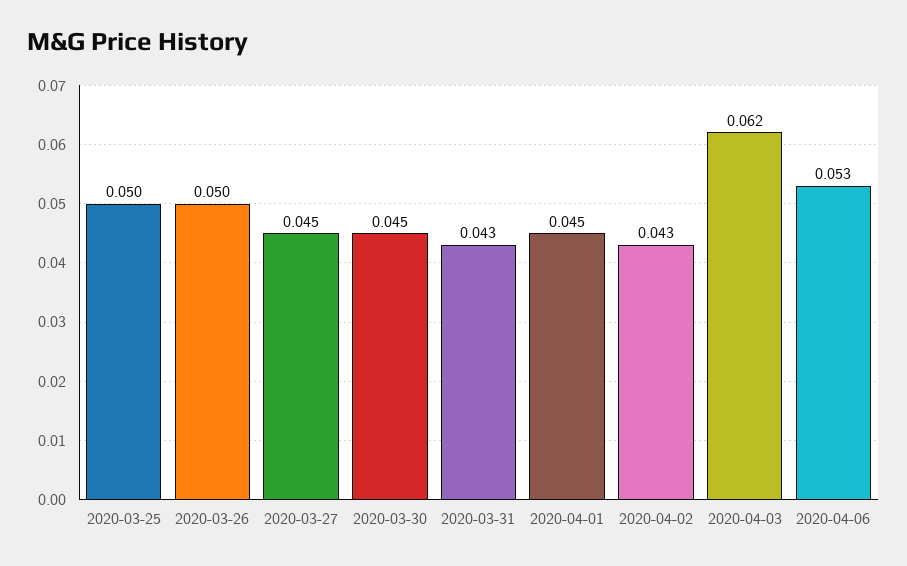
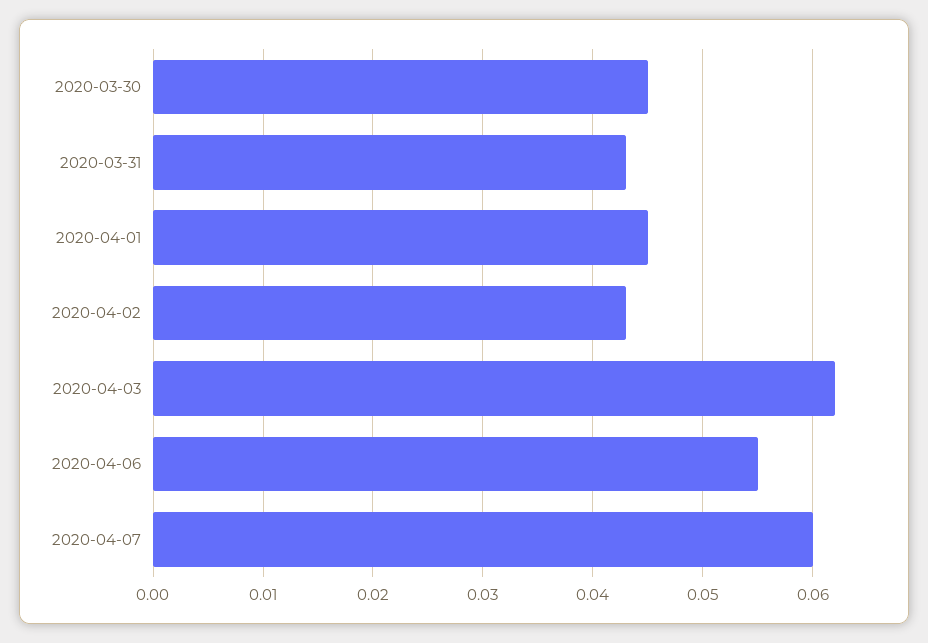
2020-03-25: 0.05 -> none
2020-03-26: 0.05 -> none
2020-03-27: 0.045 -> none
2020-04-06: 0.053 -> 0.055
2020-04-07: none -> 0.06

